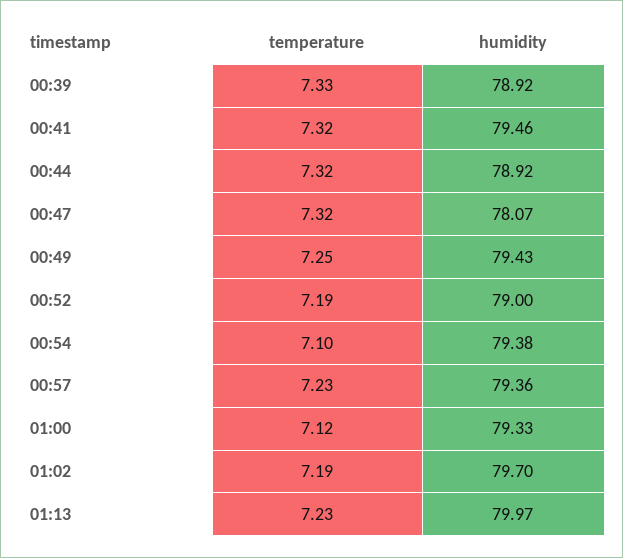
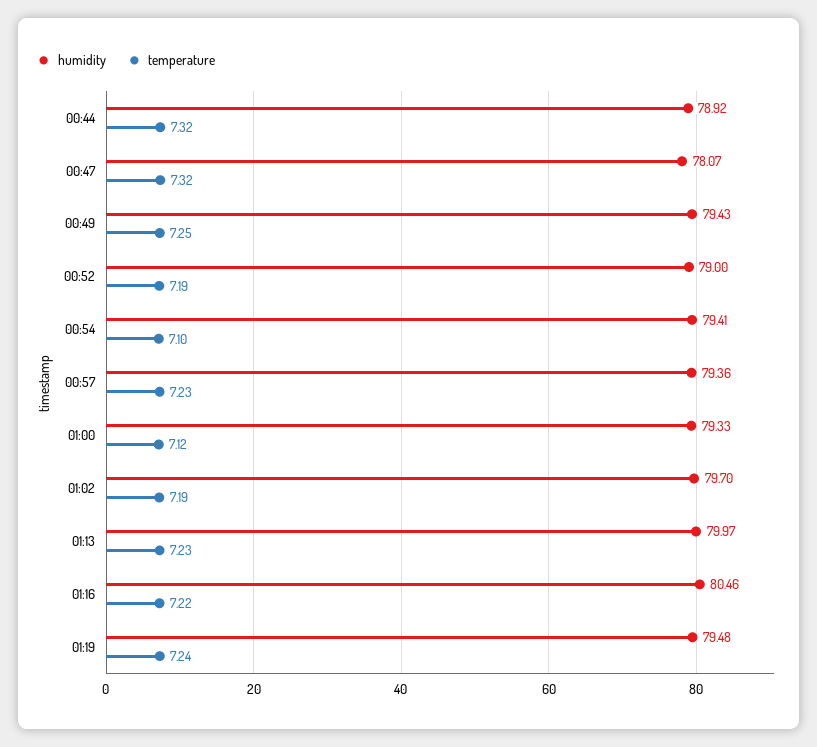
temperature, 00:39: 7.33 -> none
humidity, 00:39: 78.92 -> none
temperature, 00:41: 7.32 -> none
humidity, 00:41: 79.46 -> none
humidity, 00:54: 79.38 -> 79.41
humidity, 01:16: none -> 80.46
temperature, 01:16: none -> 7.22
humidity, 01:19: none -> 79.48
temperature, 01:19: none -> 7.24

